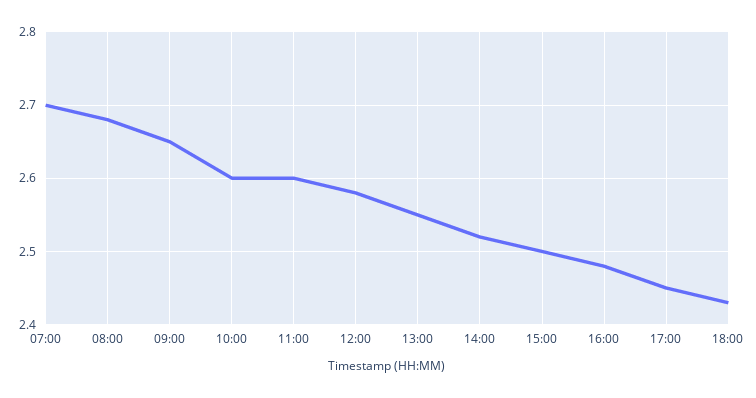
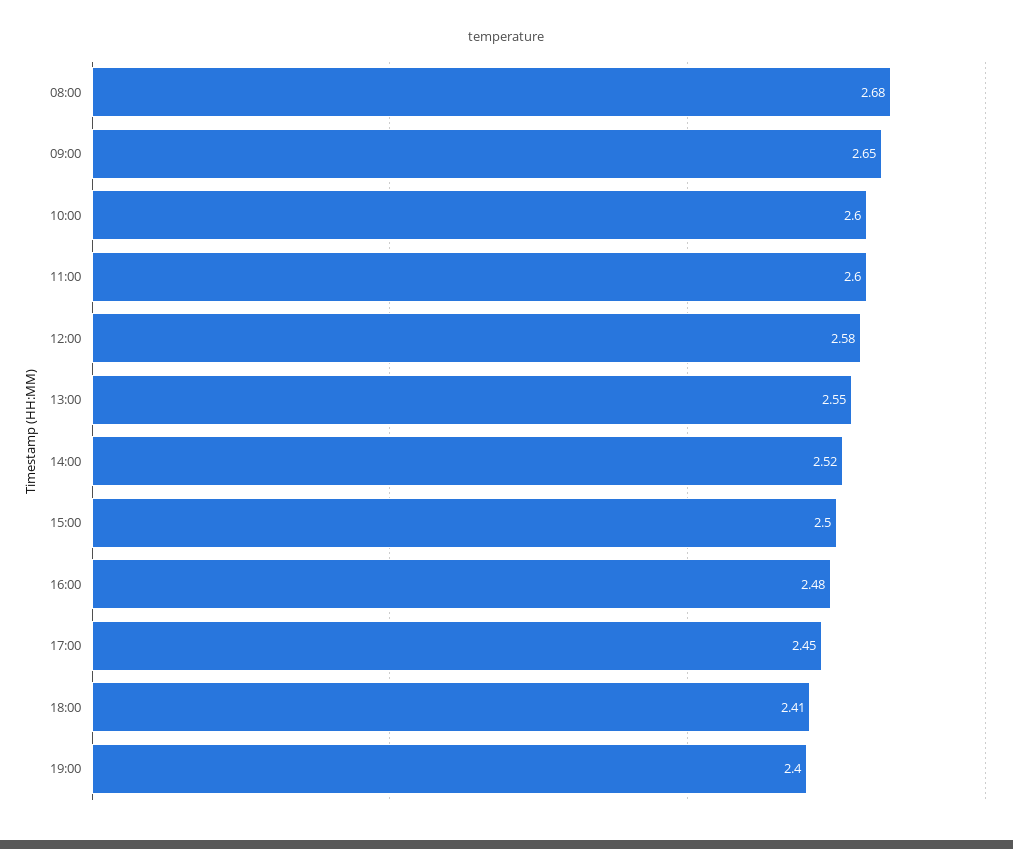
07:00: 2.7 -> none
18:00: 2.43 -> 2.41
19:00: none -> 2.4

